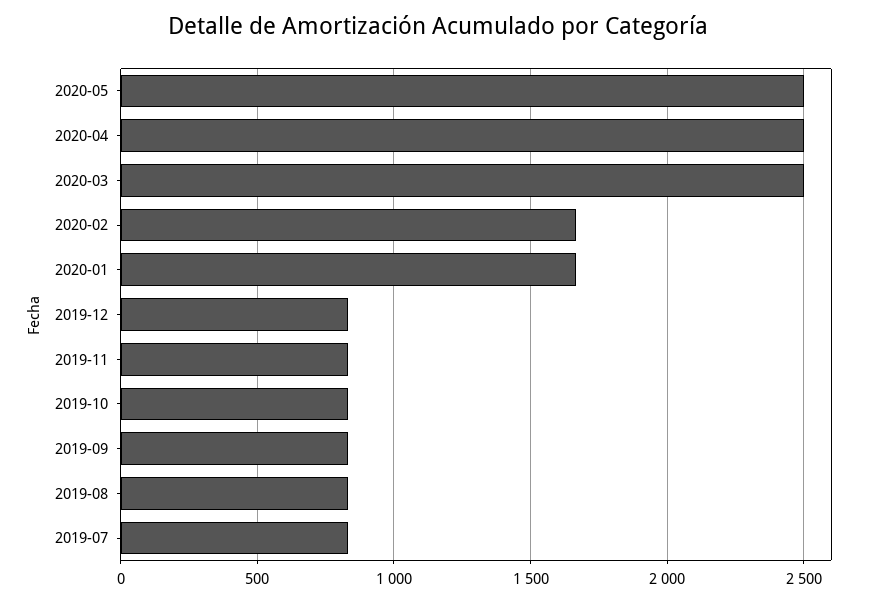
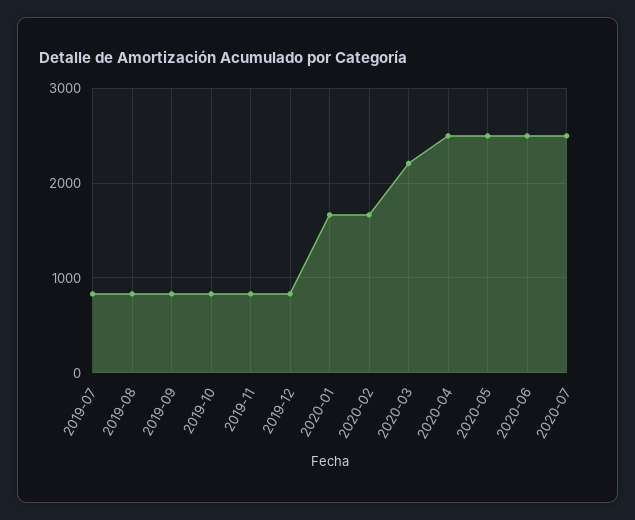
2020-03: 2500 -> 2200
2020-06: none -> 2500
2020-07: none -> 2500

